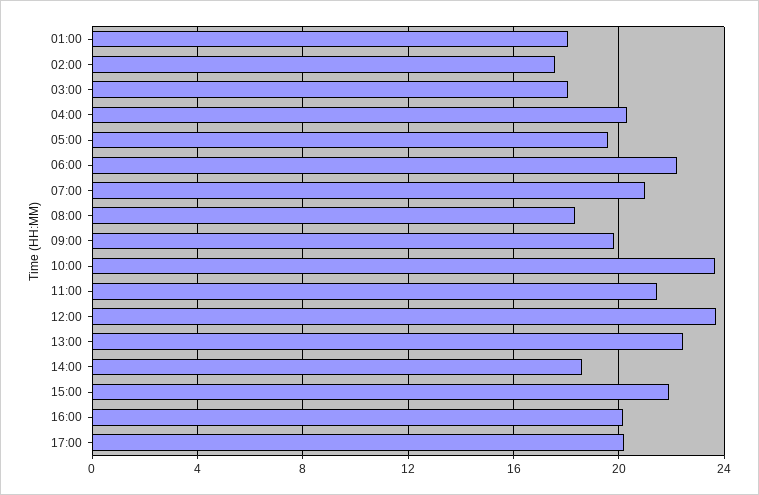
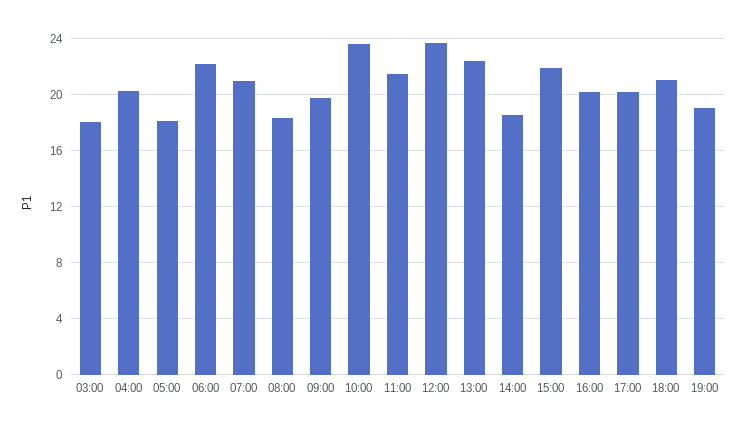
01:00: 18 -> none
02:00: 17.5 -> none
05:00: 19.5 -> 18
18:00: none -> 21
19:00: none -> 19

